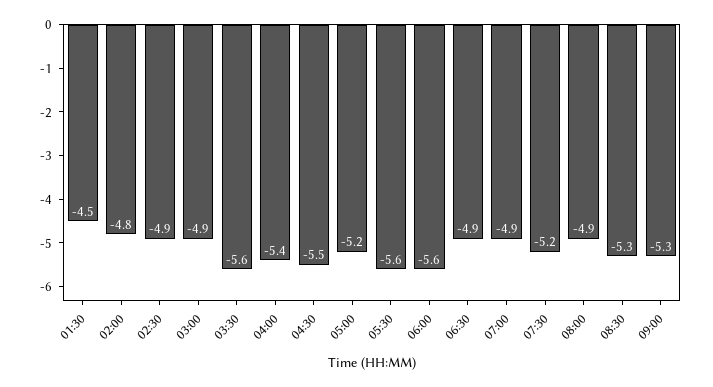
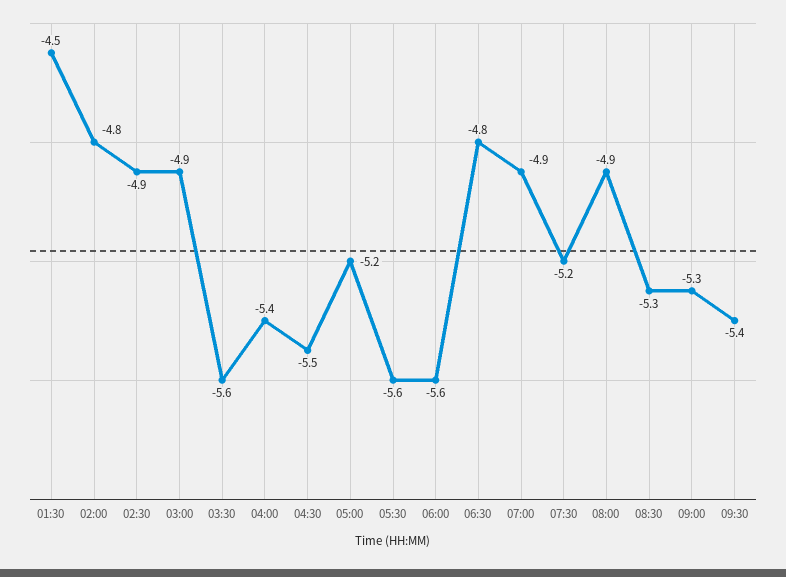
06:30: -4.9 -> -4.8
09:30: none -> -5.4

